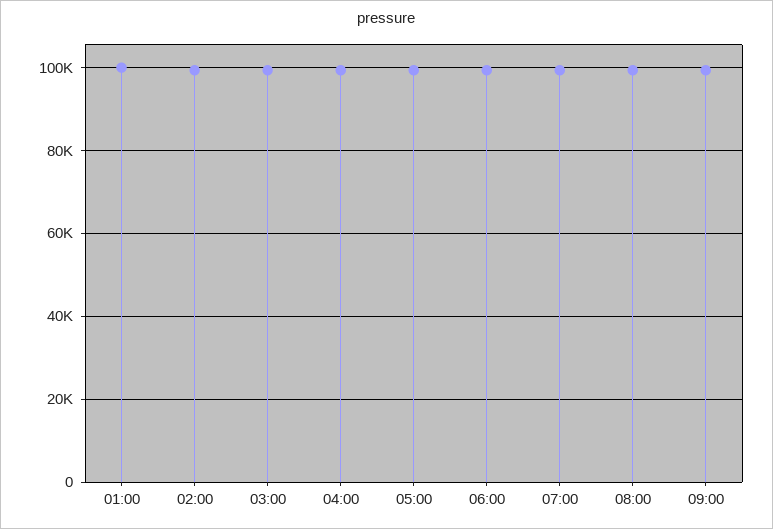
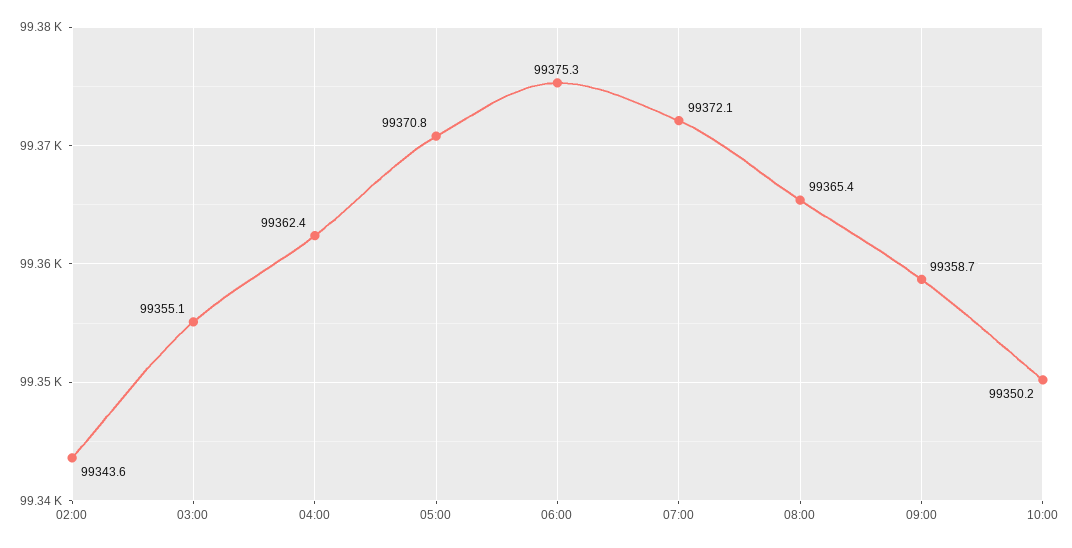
01:00: 100000 -> none
10:00: none -> 99350.2

